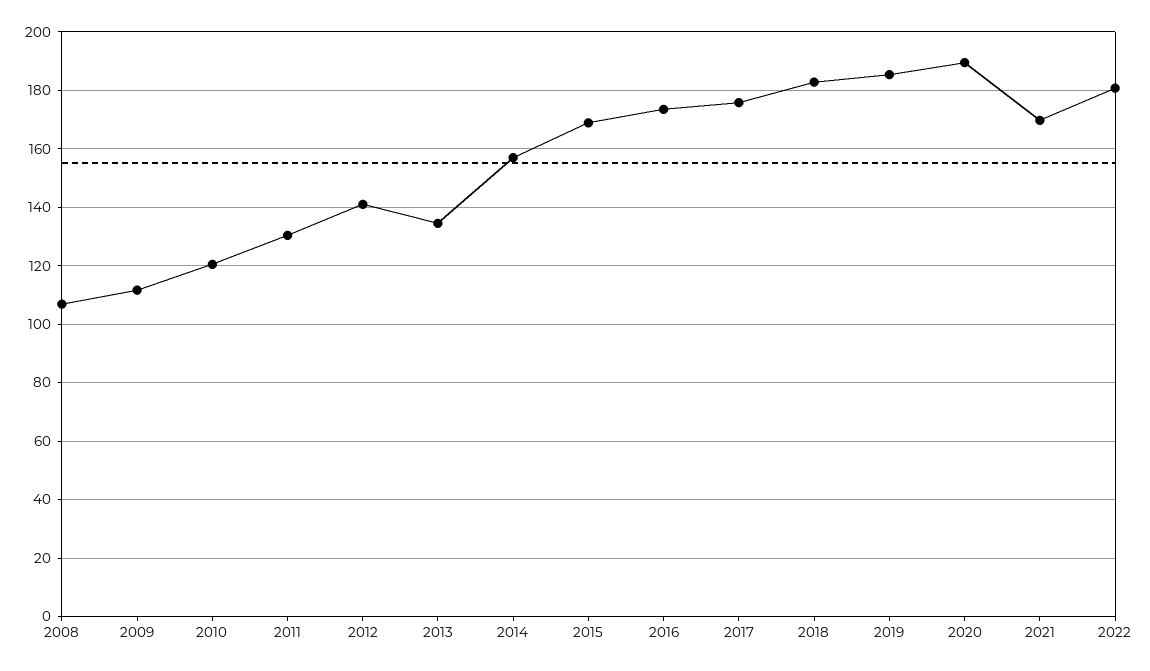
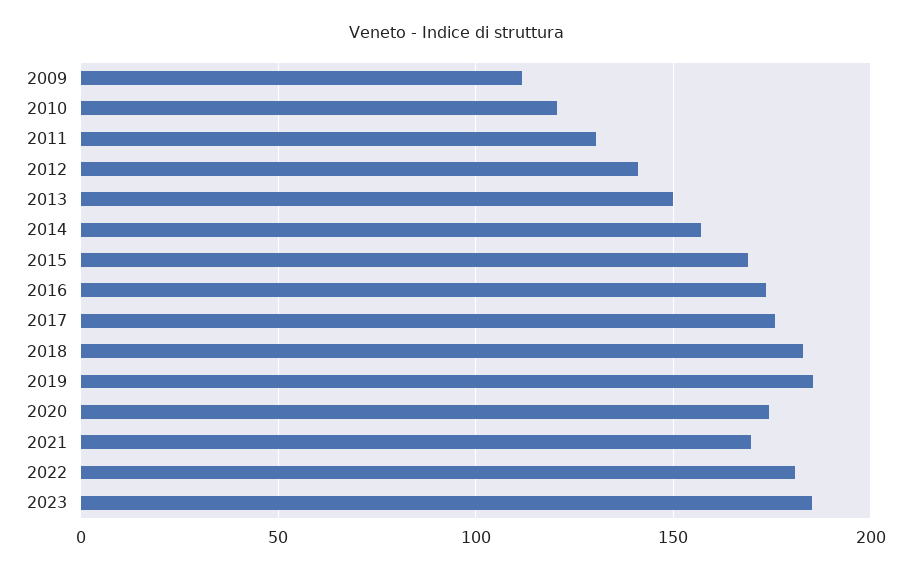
2008: 107.5 -> none
2013: 135 -> 150
2020: 190 -> 175
2023: none -> 185

